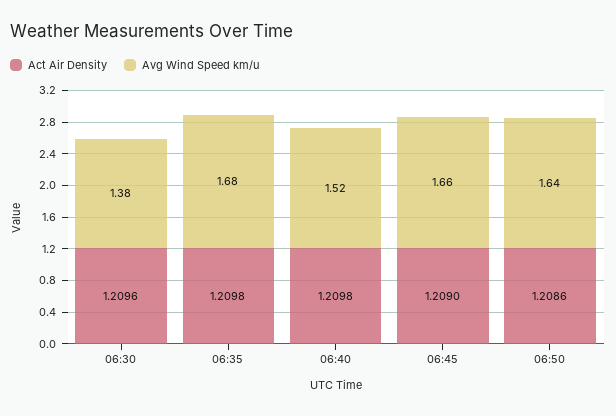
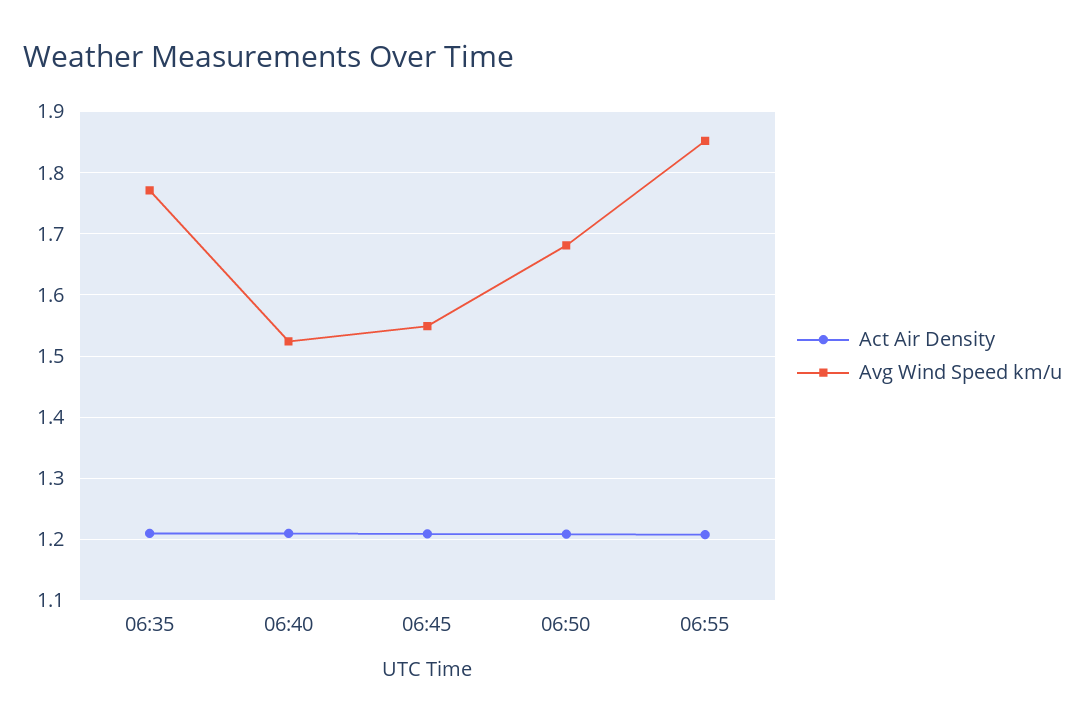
Act Air Density, 06:30: 1.2096 -> none
Avg Wind Speed km/u, 06:30: 1.38 -> none
Avg Wind Speed km/u, 06:35: 1.68 -> 1.77
Avg Wind Speed km/u, 06:45: 1.66 -> 1.55
Avg Wind Speed km/u, 06:50: 1.64 -> 1.68
Act Air Density, 06:55: none -> 1.21
Avg Wind Speed km/u, 06:55: none -> 1.85

